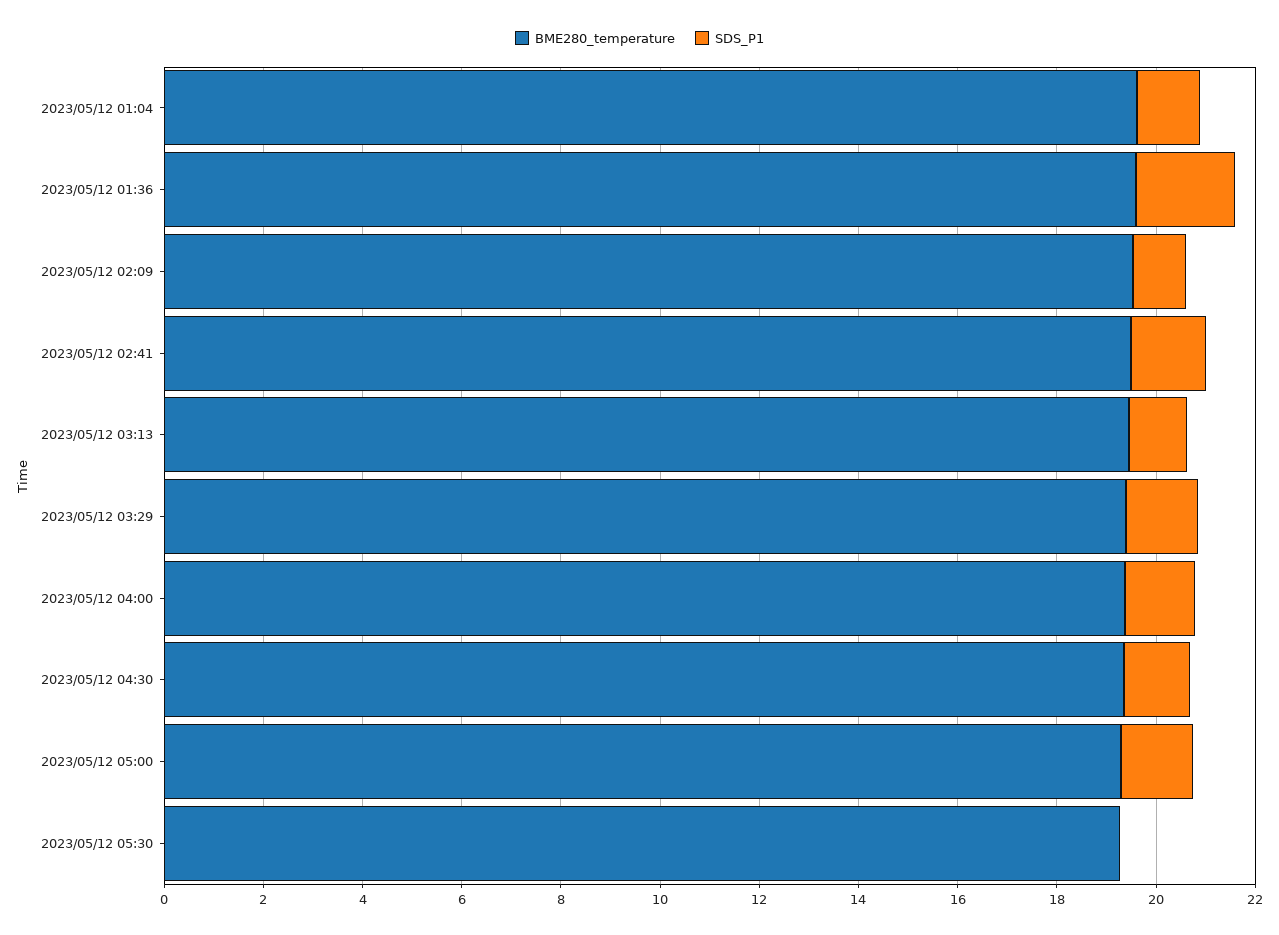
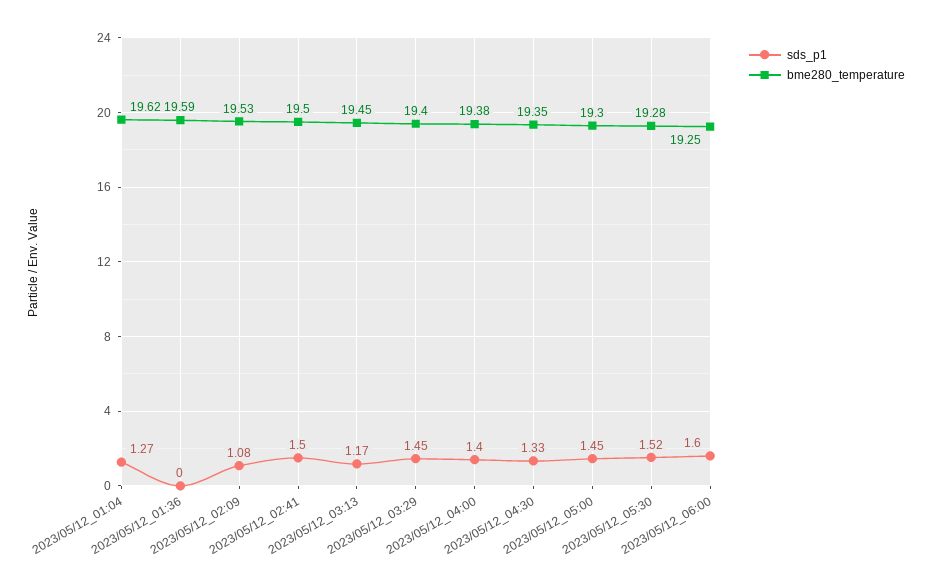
SDS_P1, 2023/05/12 01:36: 2 -> 0
SDS_P1, 2023/05/12 05:30: 0 -> 1.52
SDS_P1, 2023/05/12_06:00: none -> 1.6
BME280_temperature, 2023/05/12_06:00: none -> 19.25

